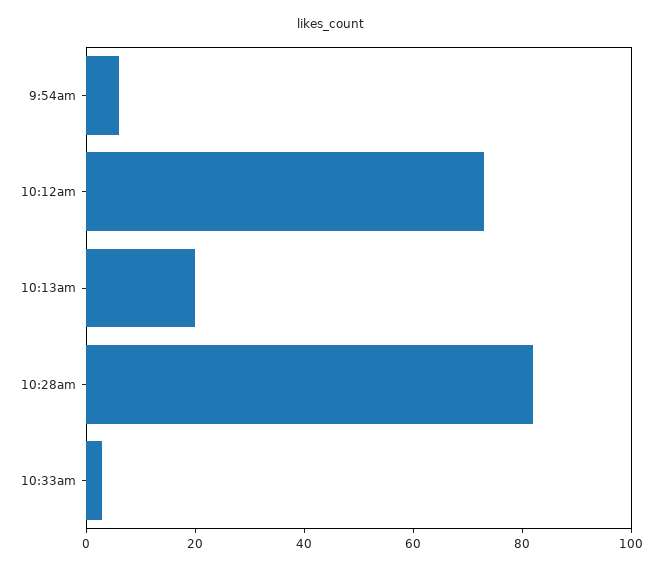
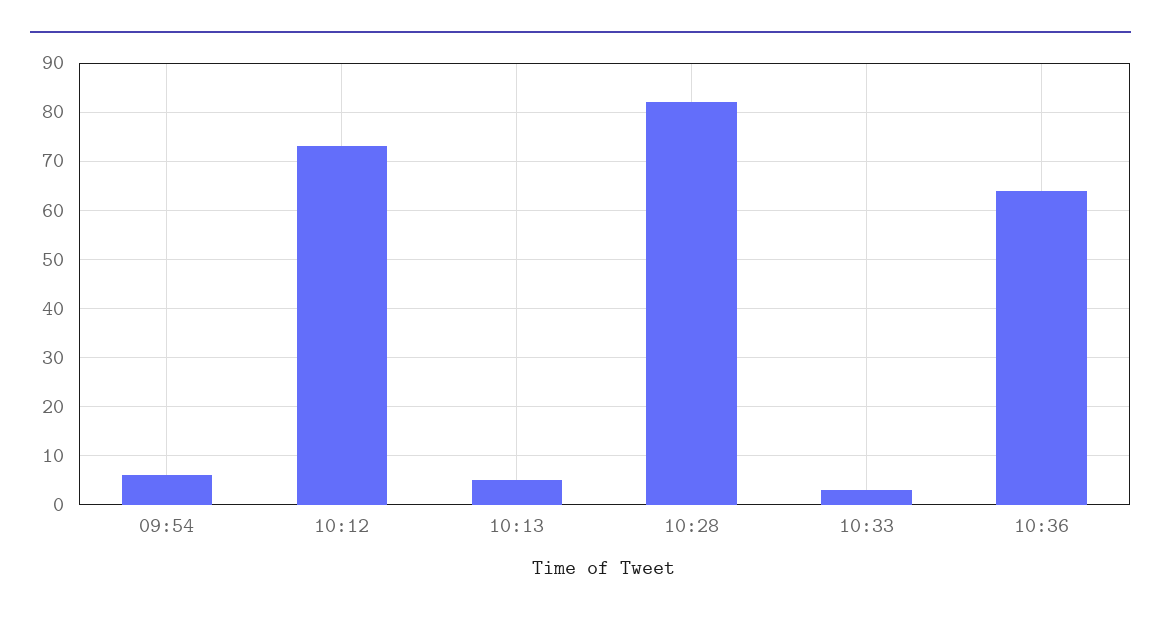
10:13am: 20 -> 5
10:36: none -> 65

